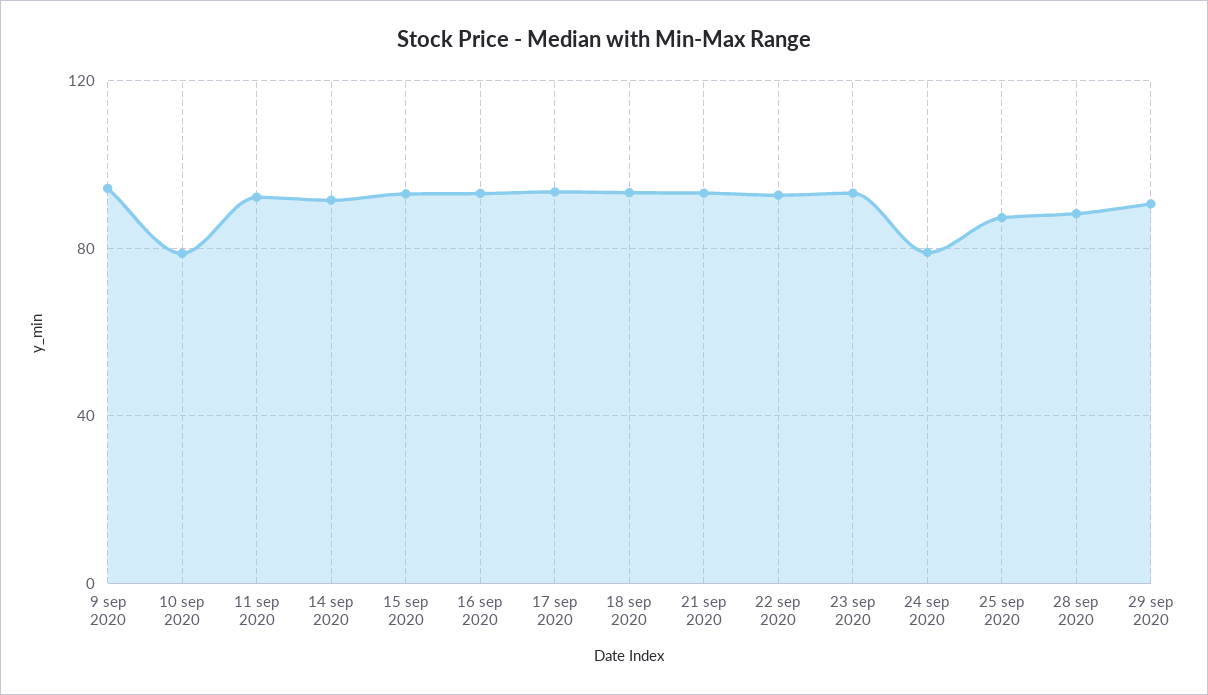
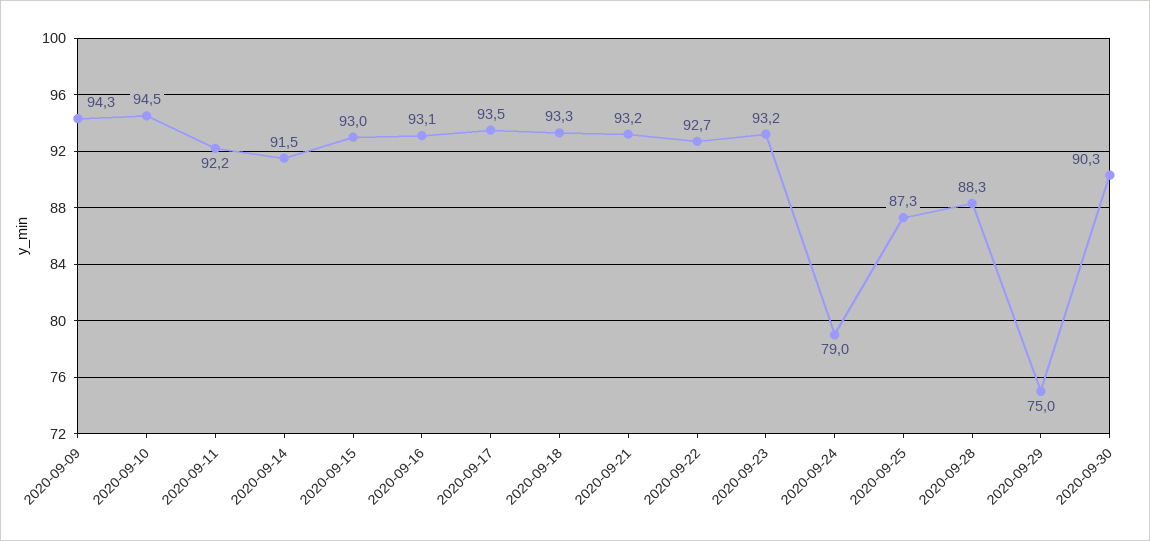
10 sep 2020: 80 -> 94.5
29 sep 2020: 90 -> 75
2020-09-30: none -> 90.3

